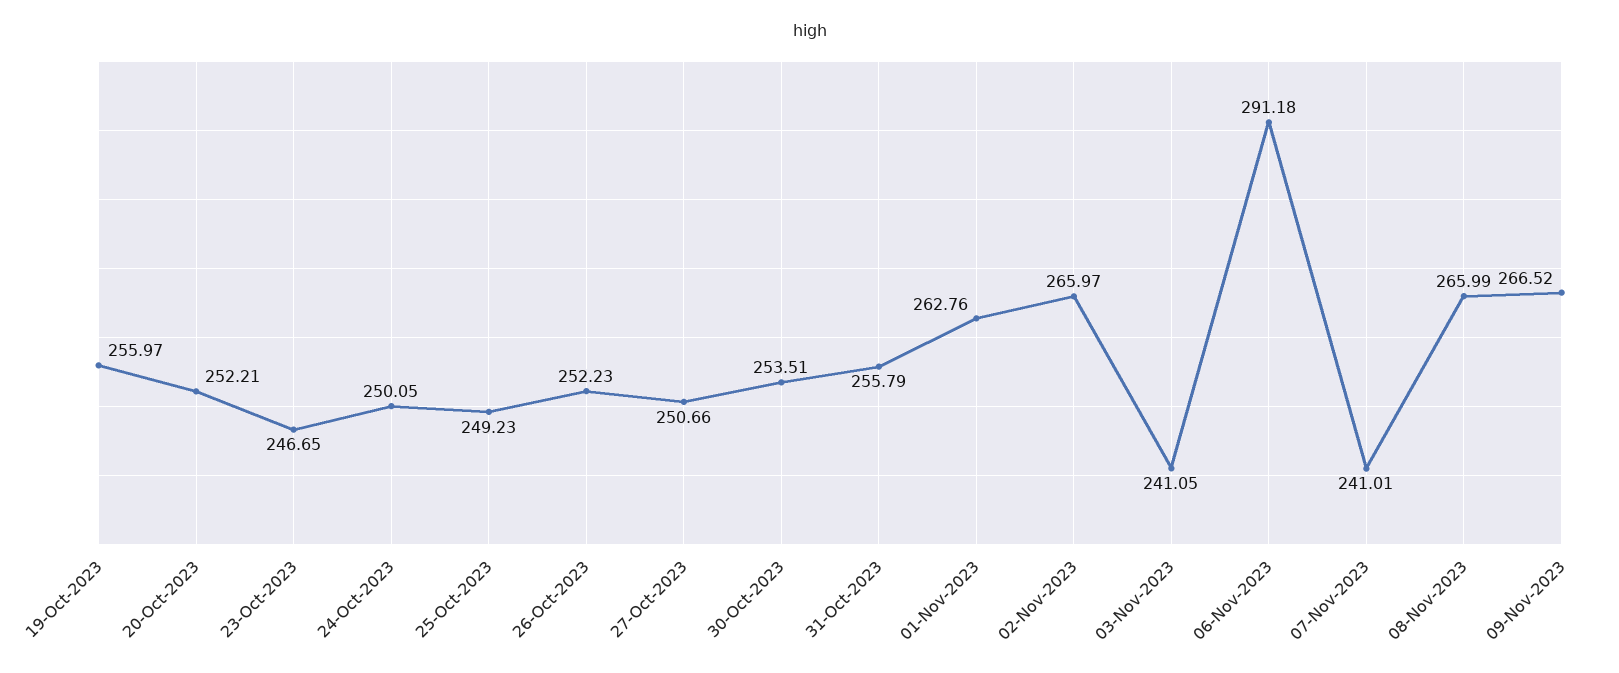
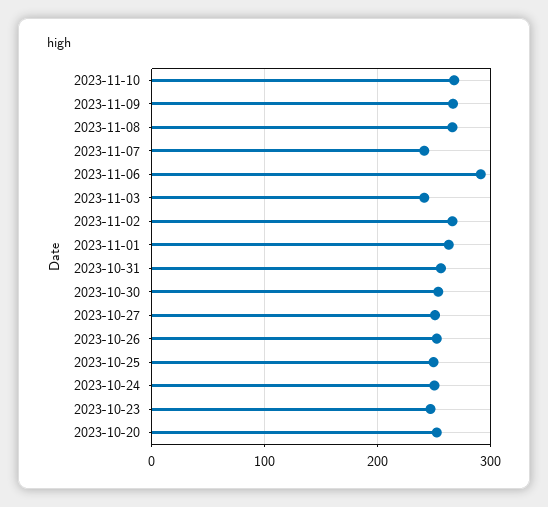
19-Oct-2023: 255.97 -> none
2023-11-10: none -> 270

